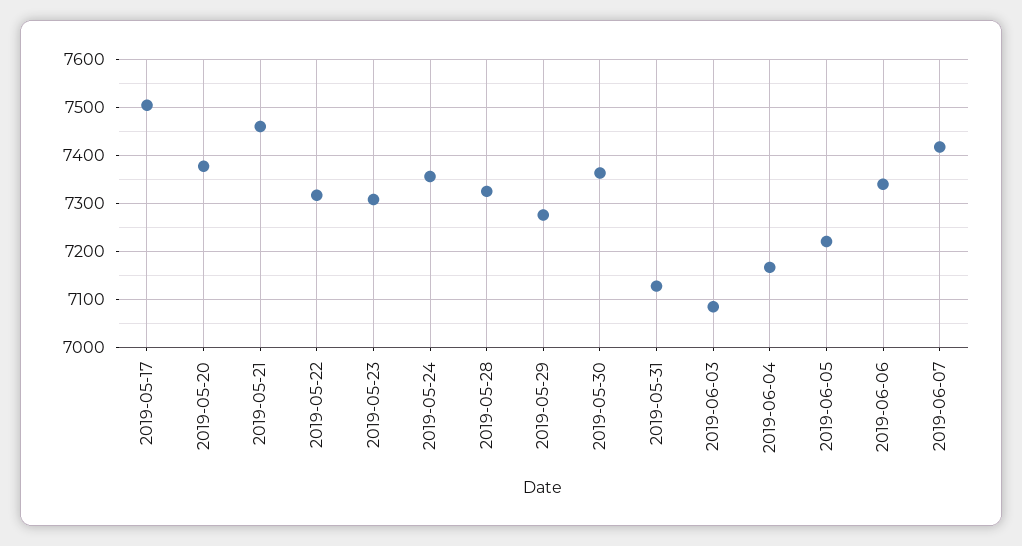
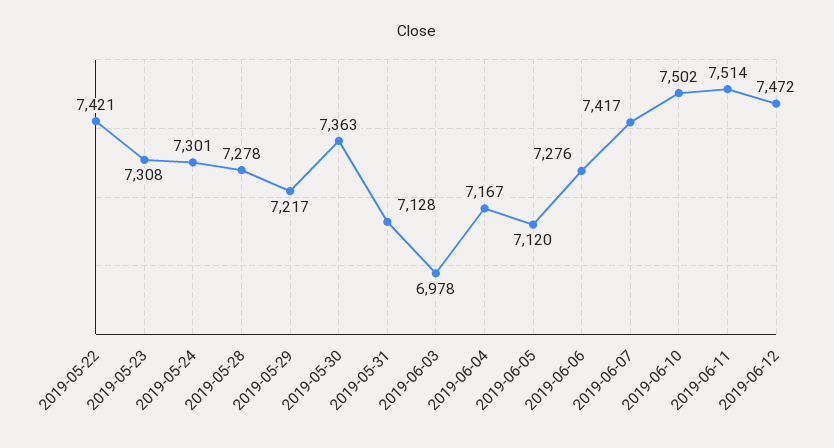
2019-05-17: 7500 -> none
2019-05-20: 7380 -> none
2019-05-21: 7460 -> none
2019-05-22: 7320 -> 7421
2019-05-24: 7360 -> 7301
2019-05-28: 7320 -> 7278
2019-05-29: 7280 -> 7217
2019-06-03: 7080 -> 6978
2019-06-05: 7220 -> 7120
2019-06-06: 7340 -> 7276
2019-06-10: none -> 7502
2019-06-11: none -> 7514
2019-06-12: none -> 7472

